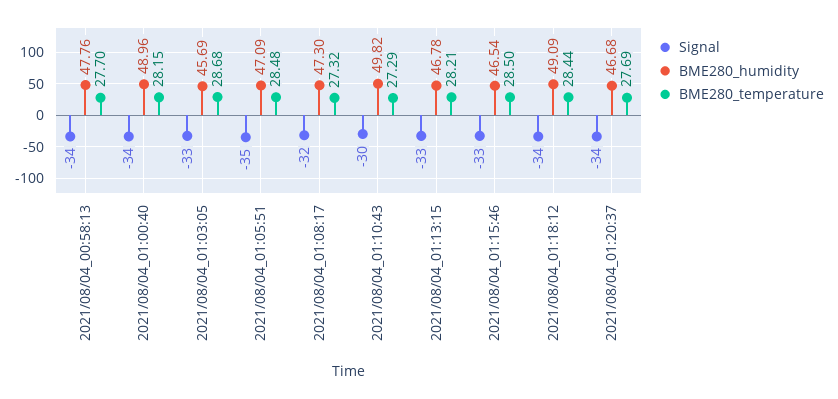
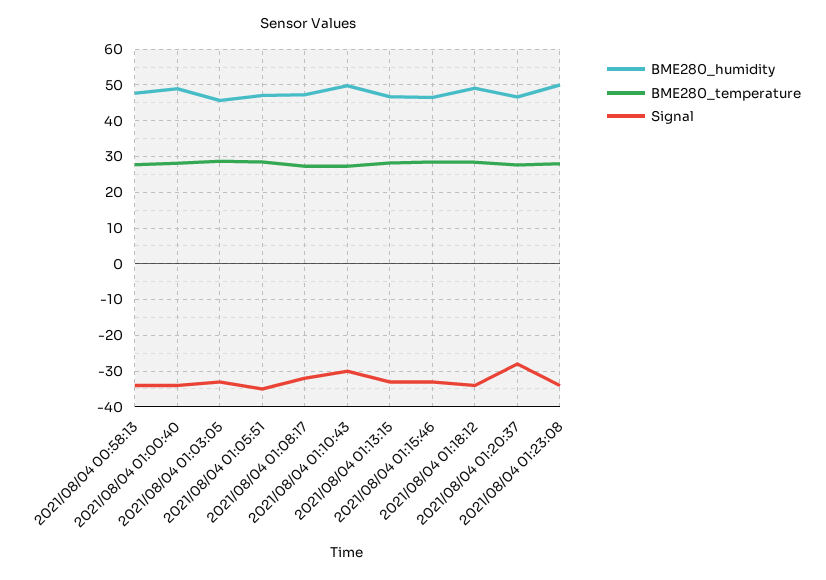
Signal, 2021/08/04_01:20:37: -34 -> -28
BME280_humidity, 2021/08/04 01:23:08: none -> 50
BME280_temperature, 2021/08/04 01:23:08: none -> 28
Signal, 2021/08/04 01:23:08: none -> -34

